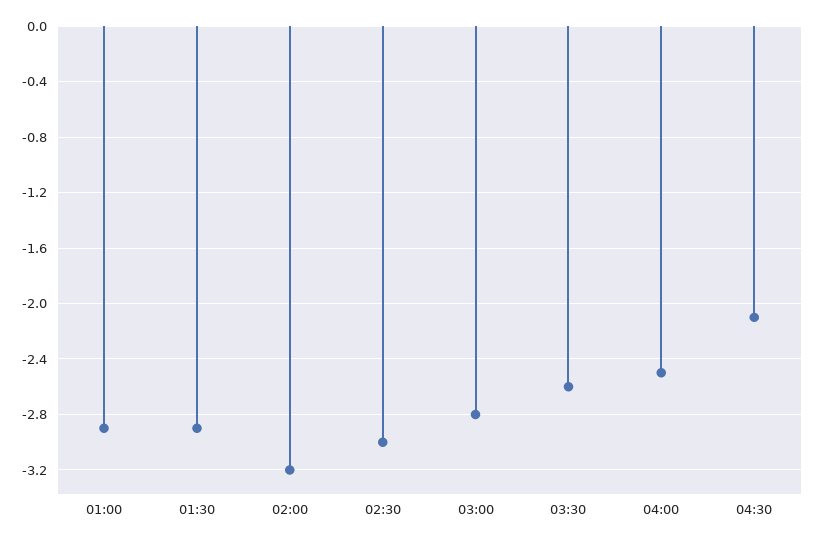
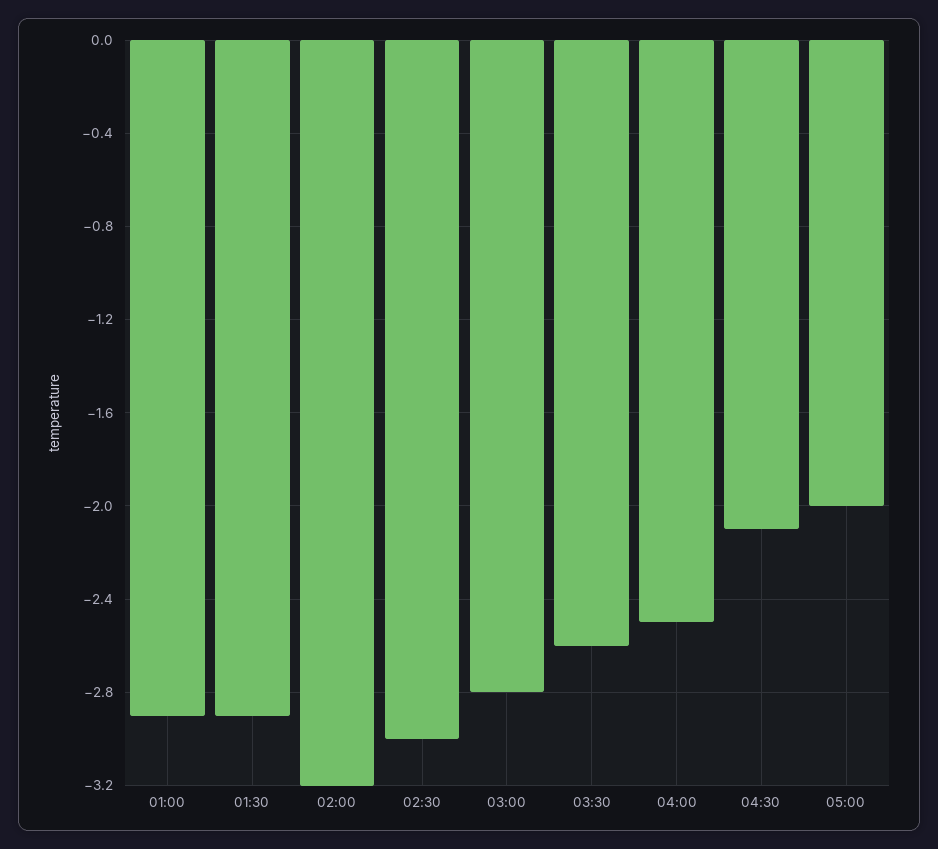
05:00: none -> -2

